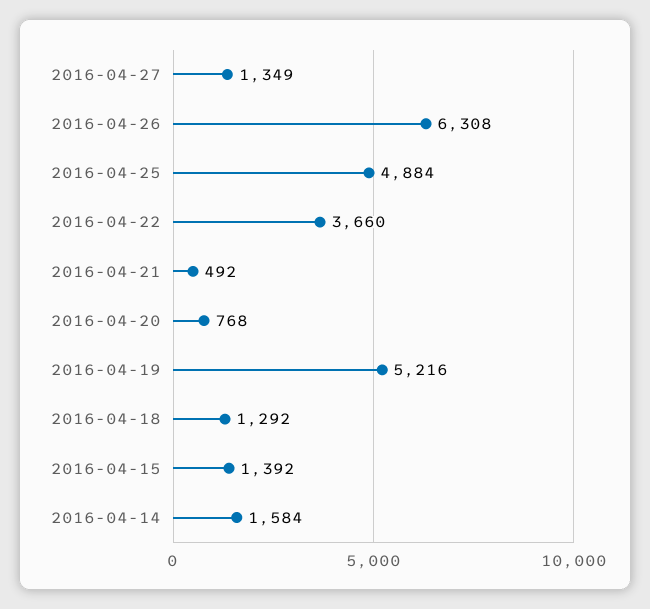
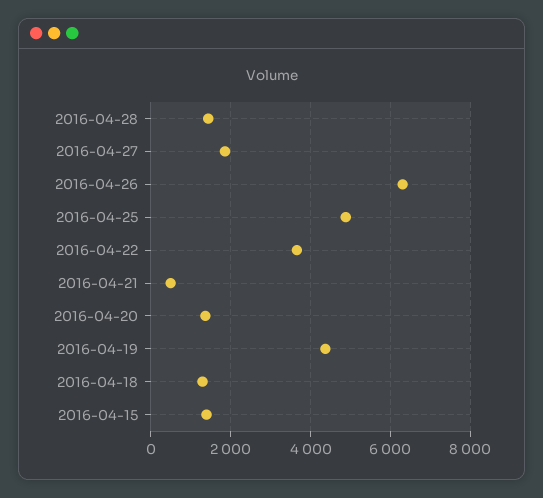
2016-04-27: 1349 -> 1800
2016-04-20: 768 -> 1400
2016-04-19: 5216 -> 4400
2016-04-14: 1584 -> none
2016-04-28: none -> 1400

